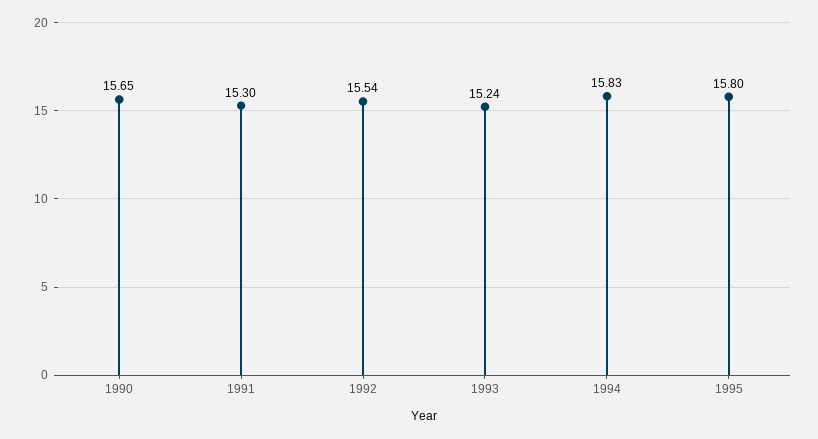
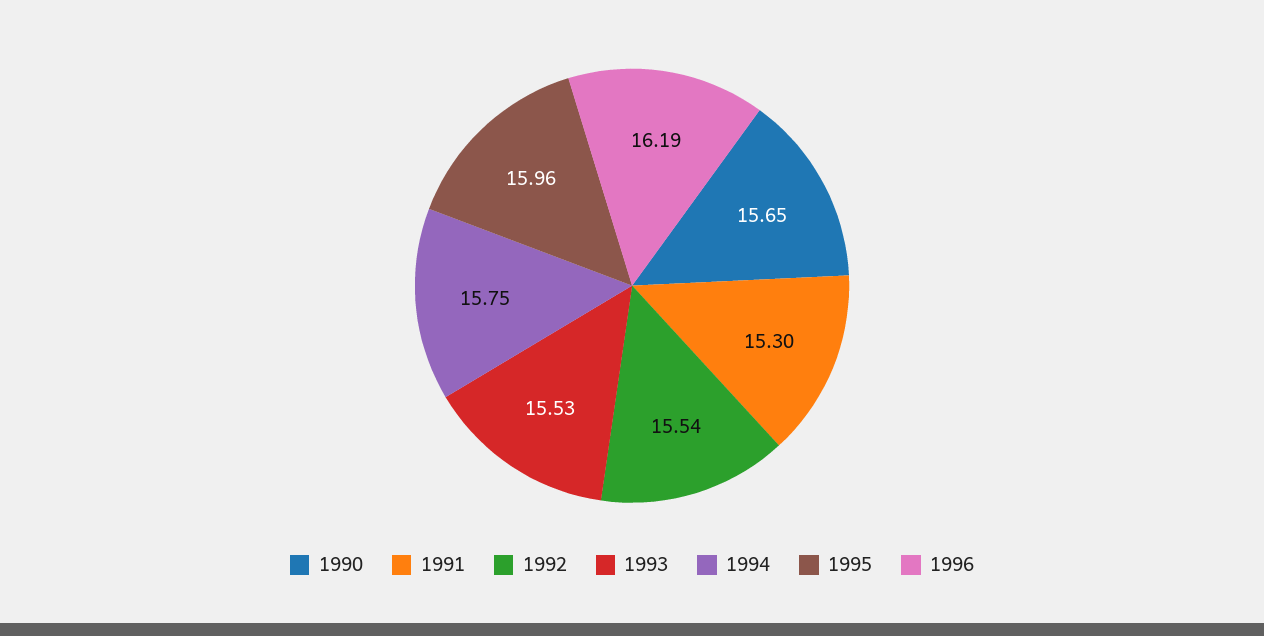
1993: 15.24 -> 15.53
1994: 15.83 -> 15.75
1995: 15.8 -> 15.96
1996: none -> 16.19

